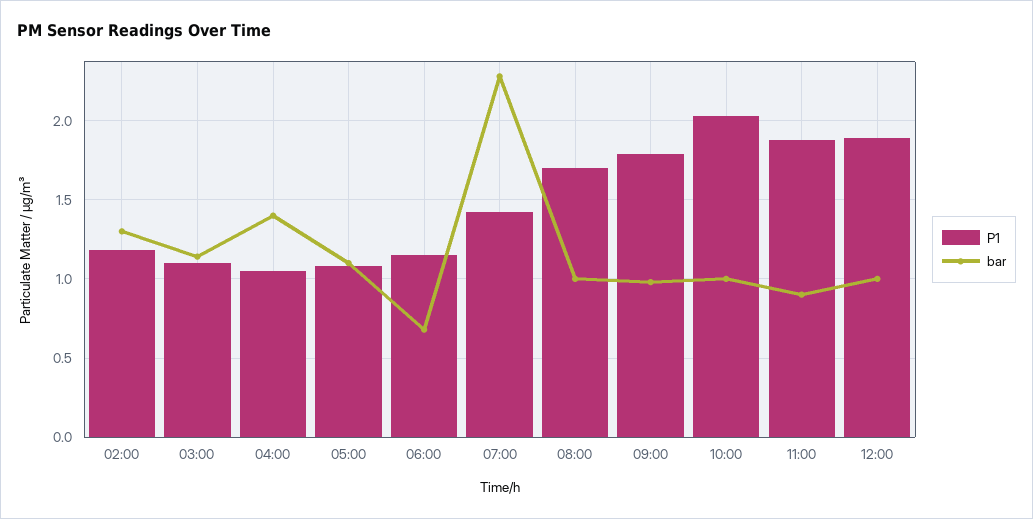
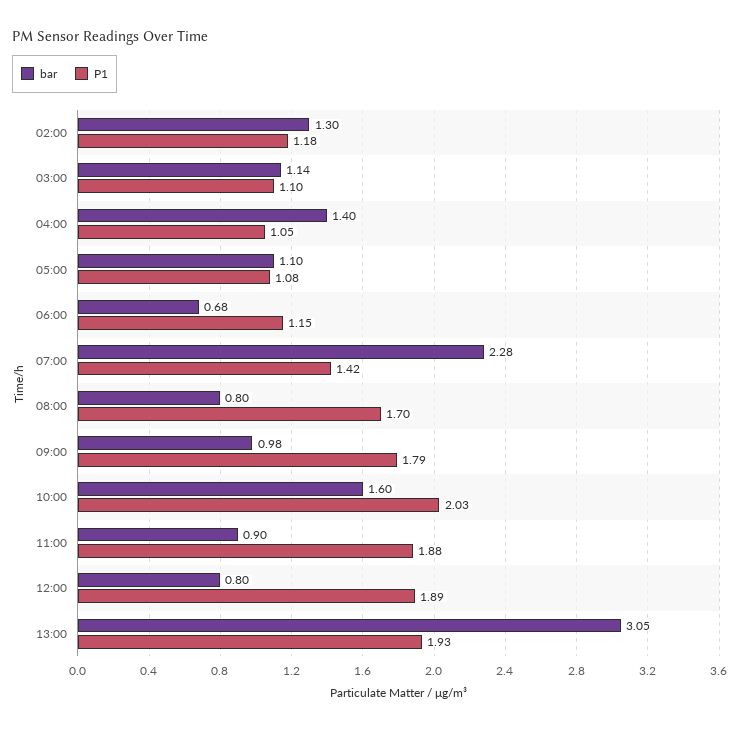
bar, 08:00: 1 -> 0.8
bar, 10:00: 1 -> 1.6
bar, 12:00: 1 -> 0.8
bar, 13:00: none -> 3.05
P1, 13:00: none -> 1.93

